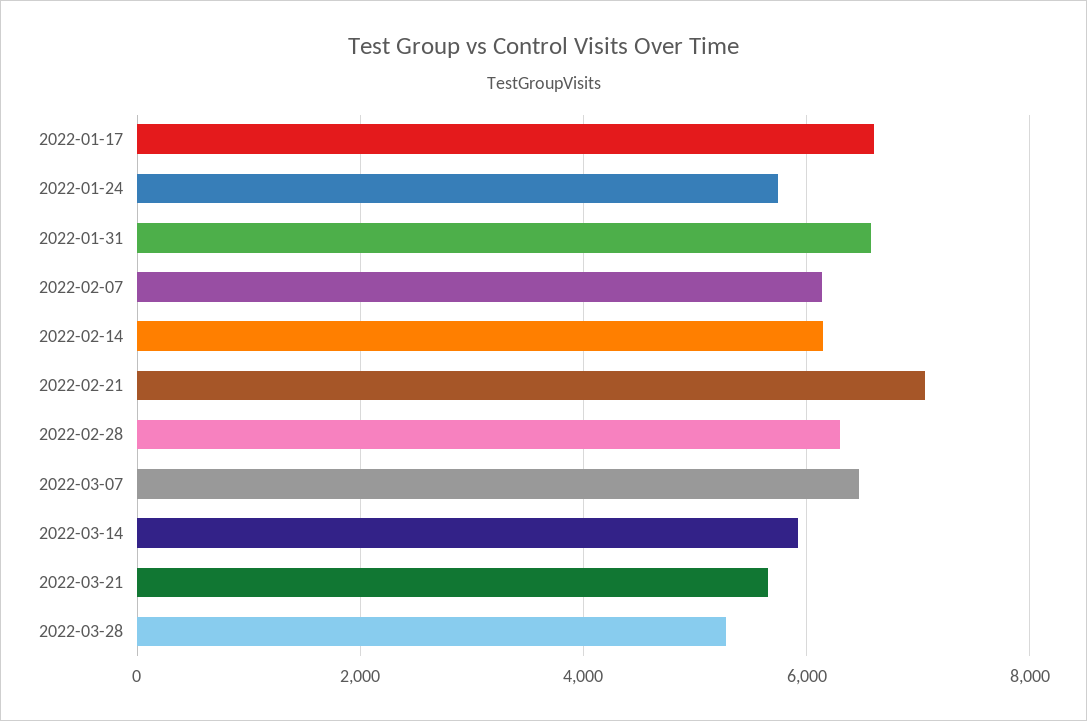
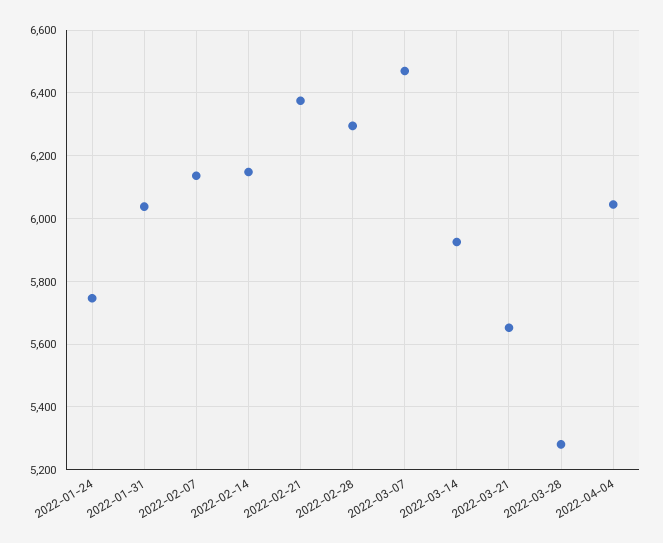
2022-01-17: 6600 -> none
2022-01-31: 6600 -> 6040
2022-02-21: 7000 -> 6380
2022-04-04: none -> 6040

